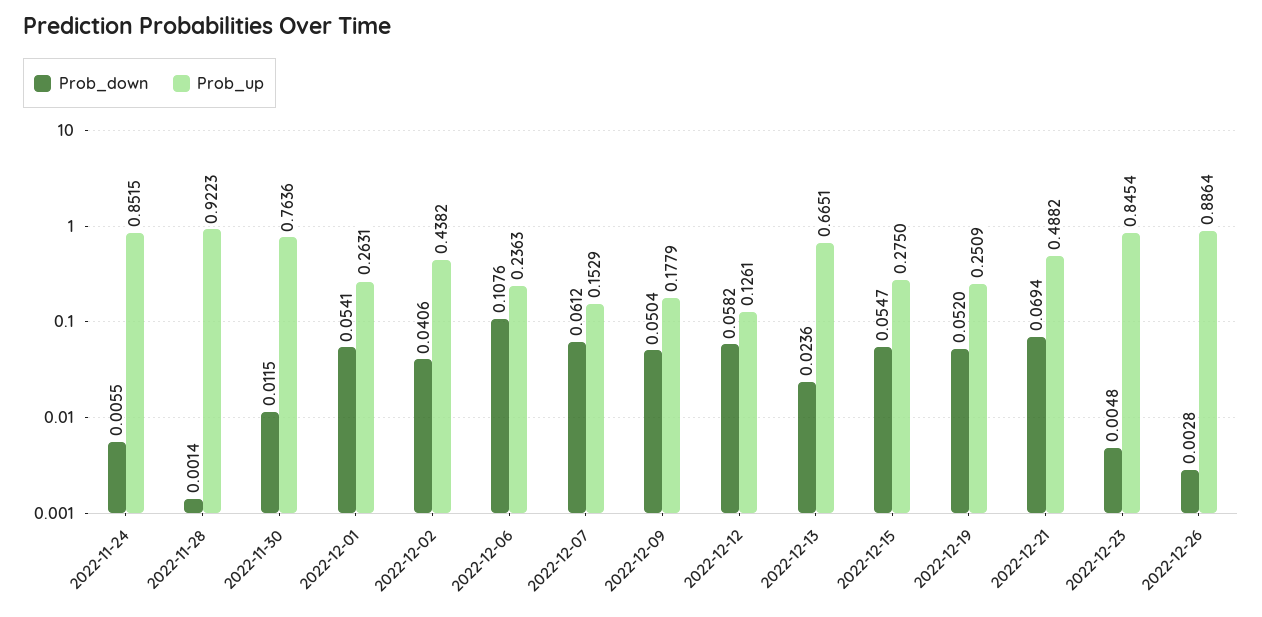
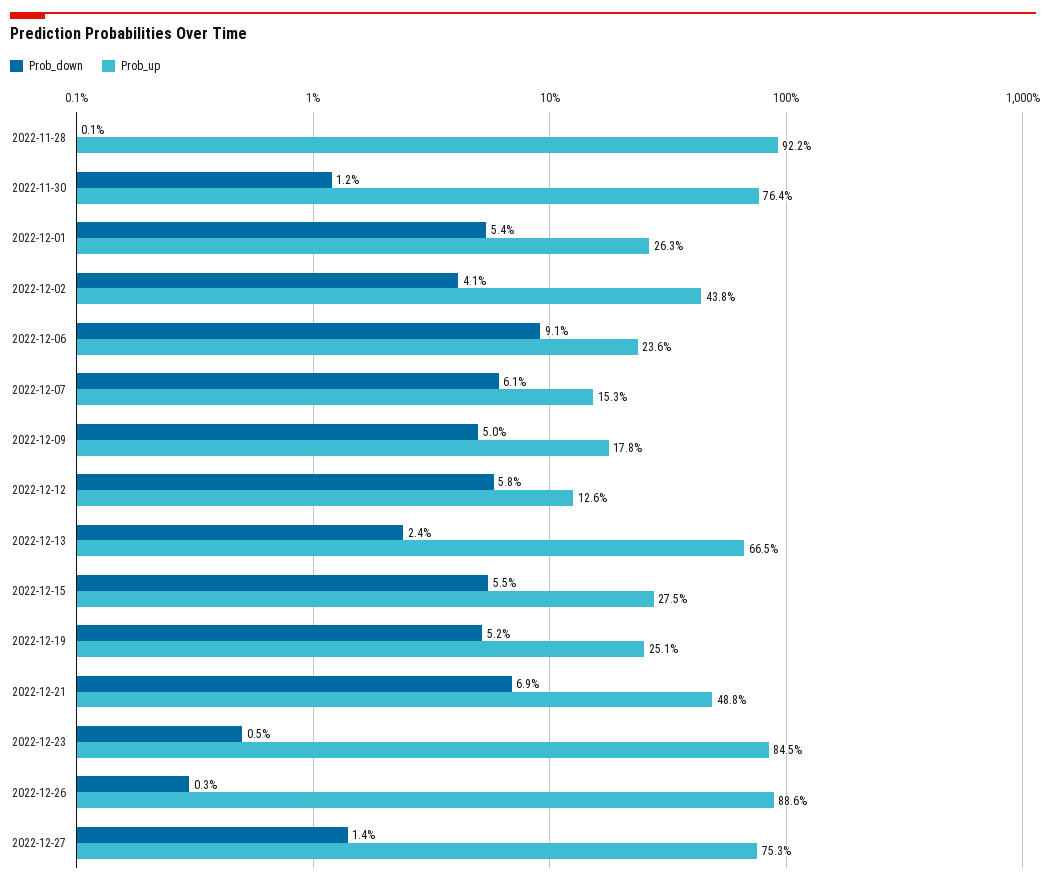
Prob_down, 2022-11-24: 0.0055 -> none
Prob_up, 2022-11-24: 0.8515 -> none
Prob_down, 2022-12-06: 0.1076 -> 0.091
Prob_down, 2022-12-27: none -> 0.014
Prob_up, 2022-12-27: none -> 0.753

